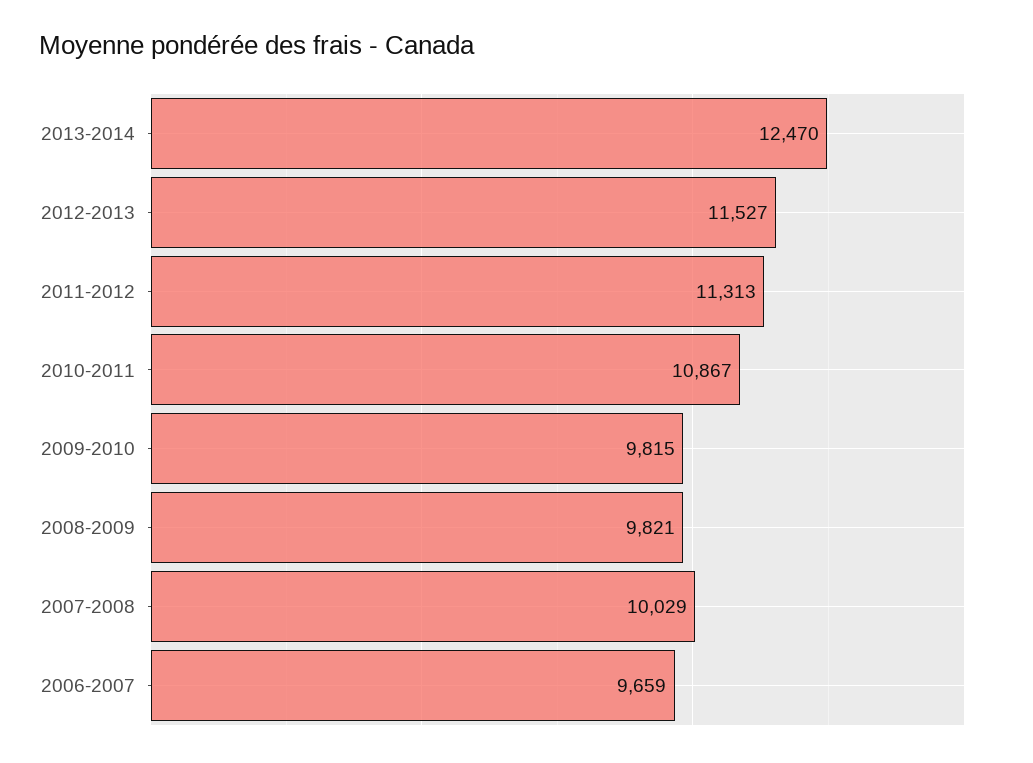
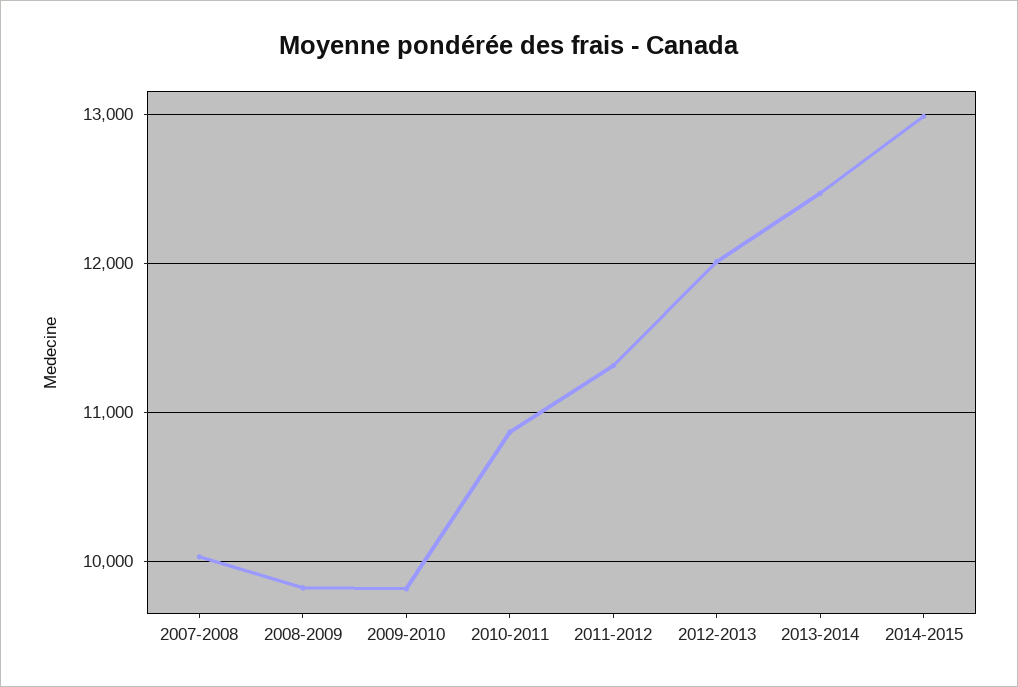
2012-2013: 11527 -> 12000
2006-2007: 9659 -> none
2014-2015: none -> 13000

